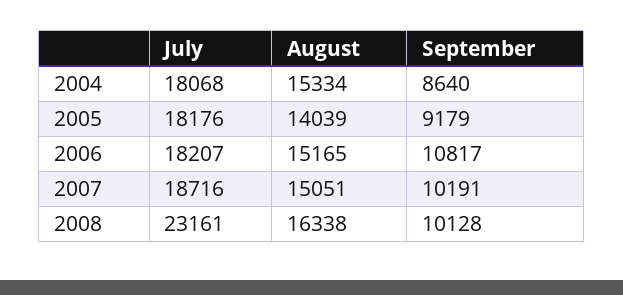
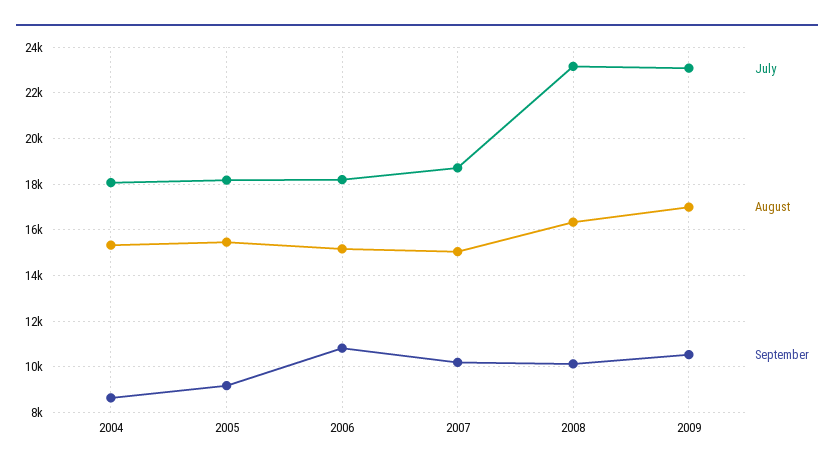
August, 2005: 14039 -> 15500
July, 2009: none -> 23000
August, 2009: none -> 17000
September, 2009: none -> 10500

